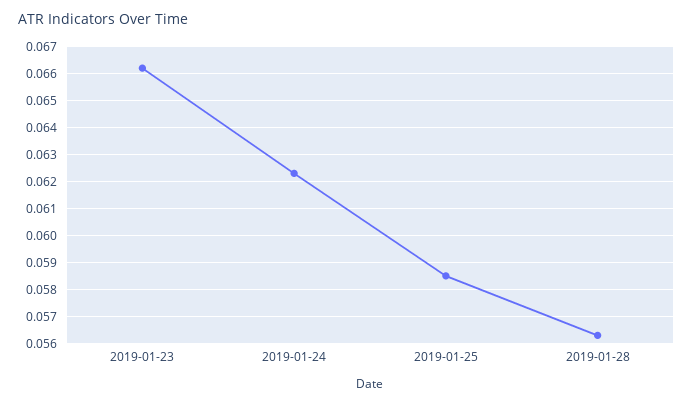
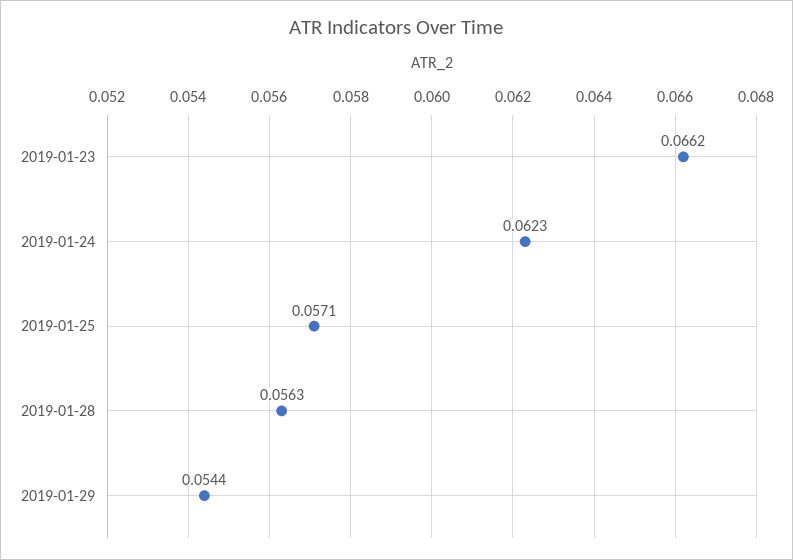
2019-01-25: 0.0585 -> 0.0571
2019-01-29: none -> 0.0544

